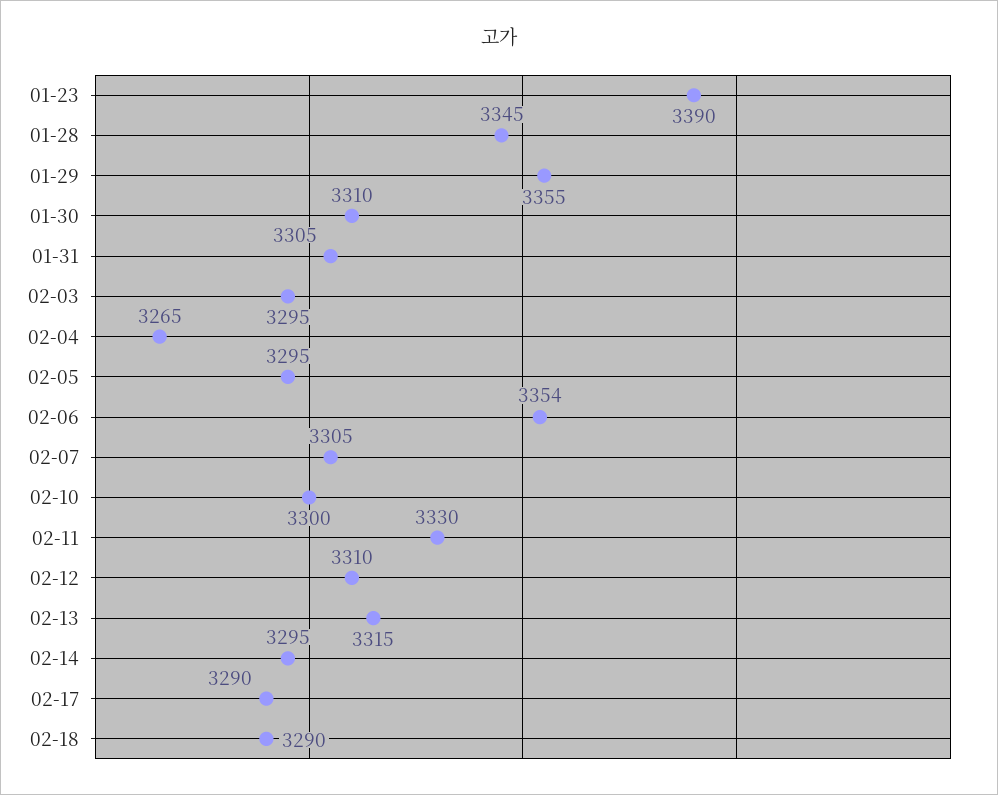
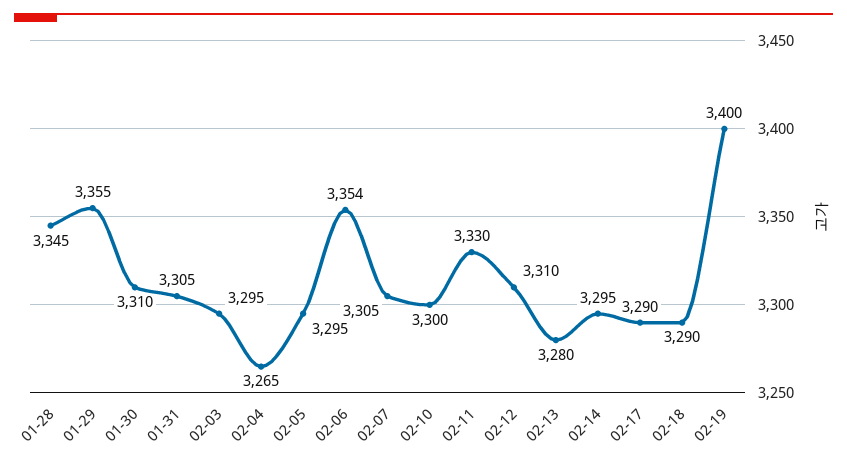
01-23: 3390 -> none
02-13: 3315 -> 3280
02-19: none -> 3400

